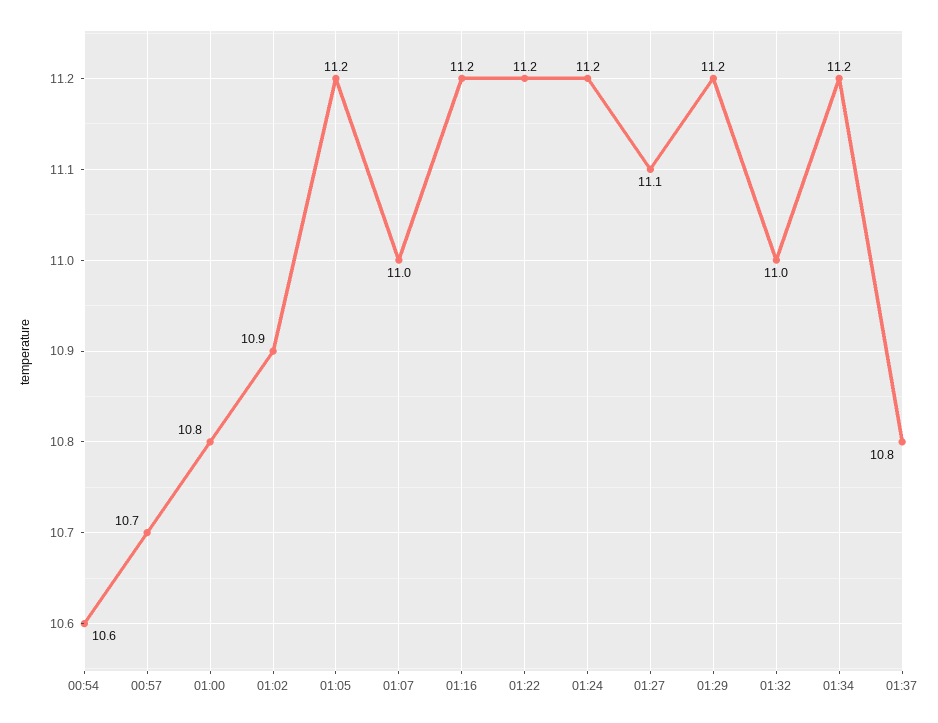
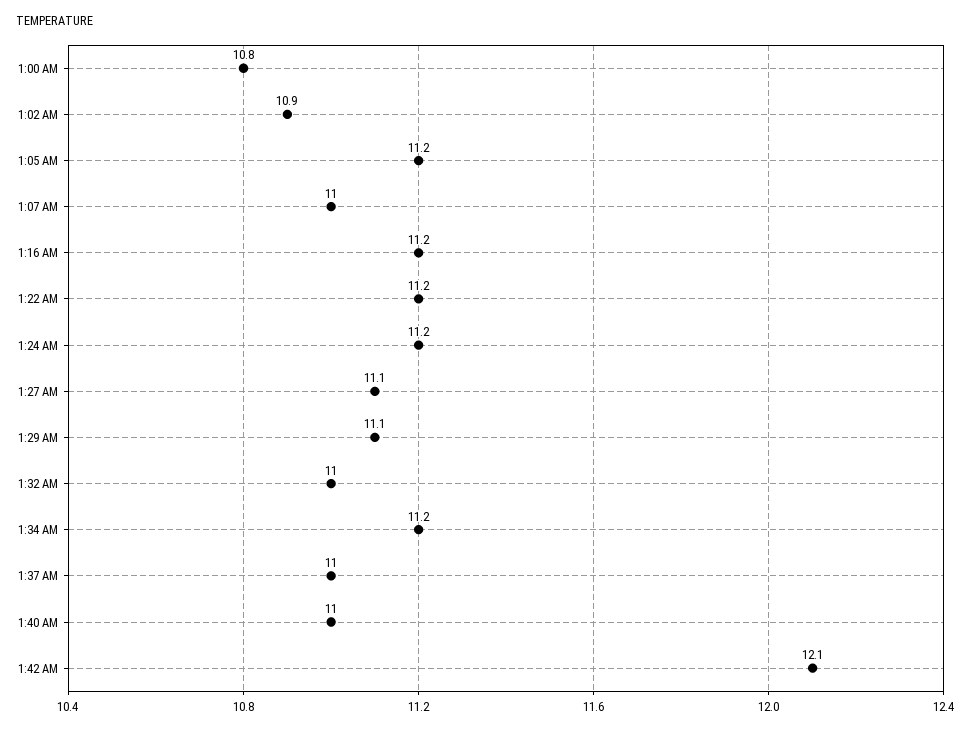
00:54: 10.6 -> none
00:57: 10.7 -> none
01:29: 11.2 -> 11.1
01:37: 10.8 -> 11
1:40 AM: none -> 11
1:42 AM: none -> 12.1

